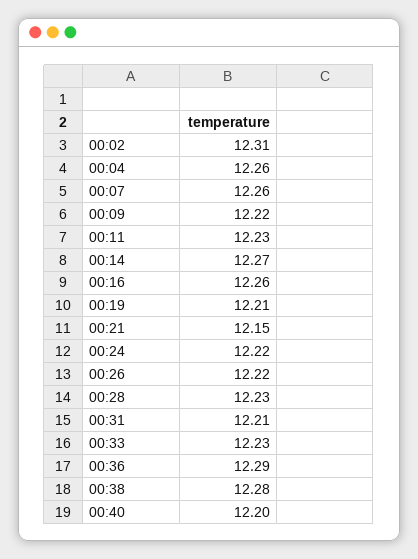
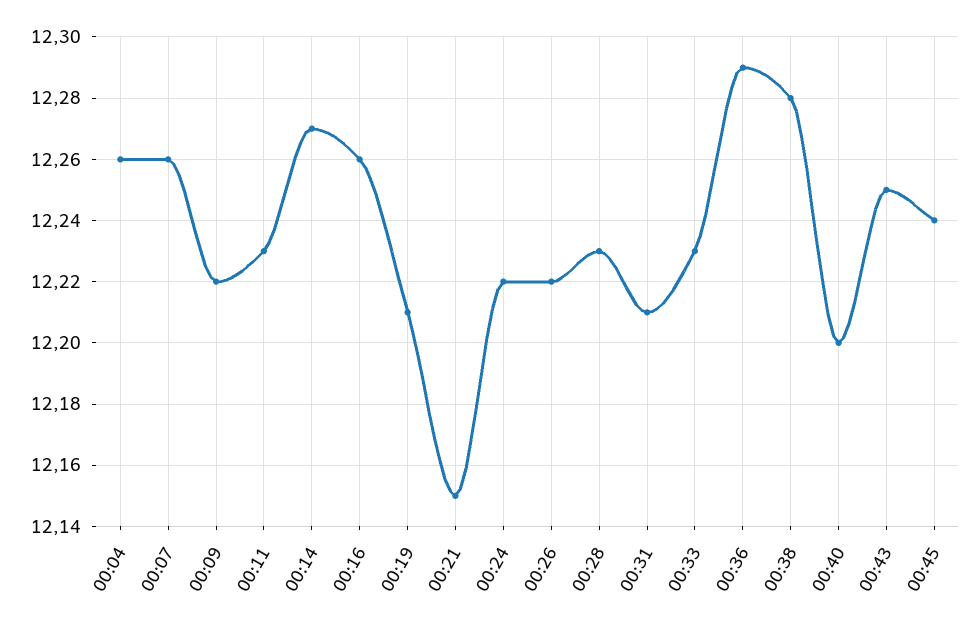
00:02: 12.31 -> none
00:43: none -> 12.25
00:45: none -> 12.24

